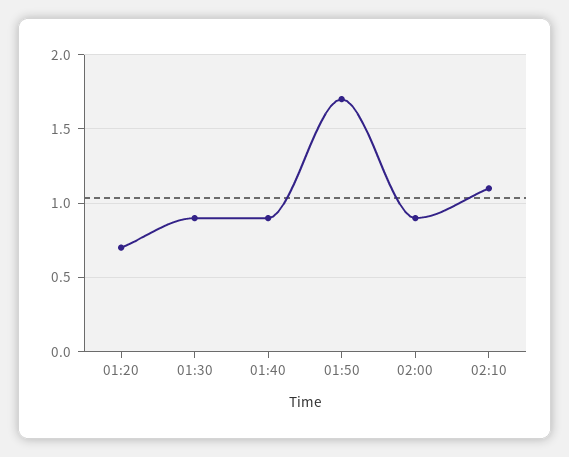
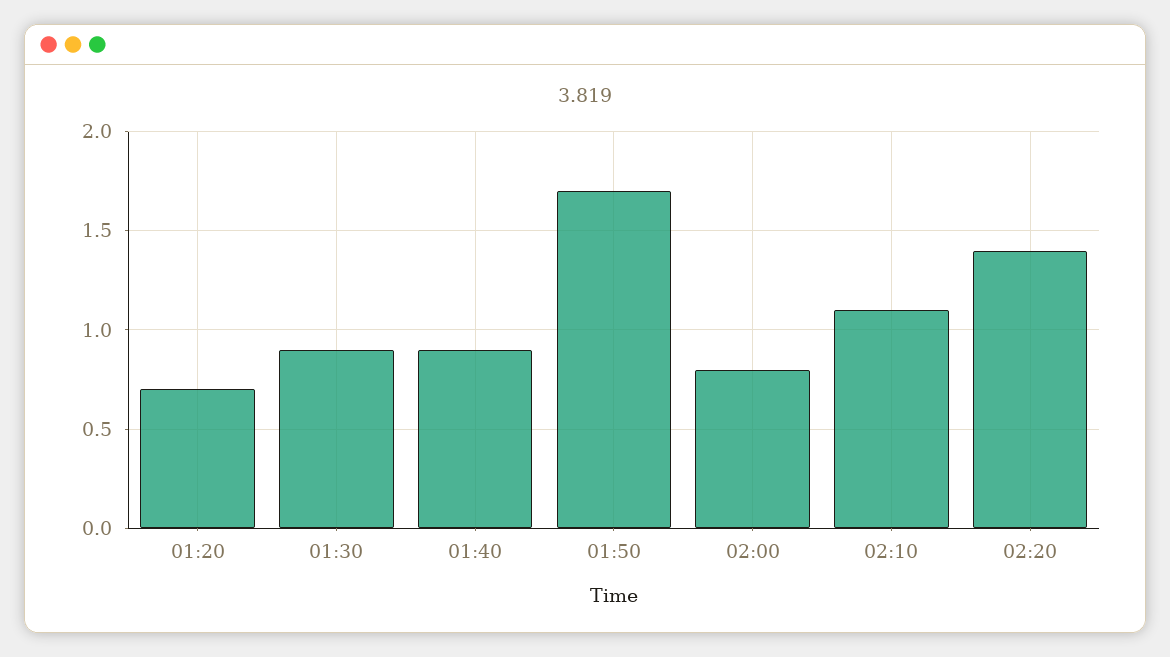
02:00: 0.9 -> 0.8
02:20: none -> 1.4

